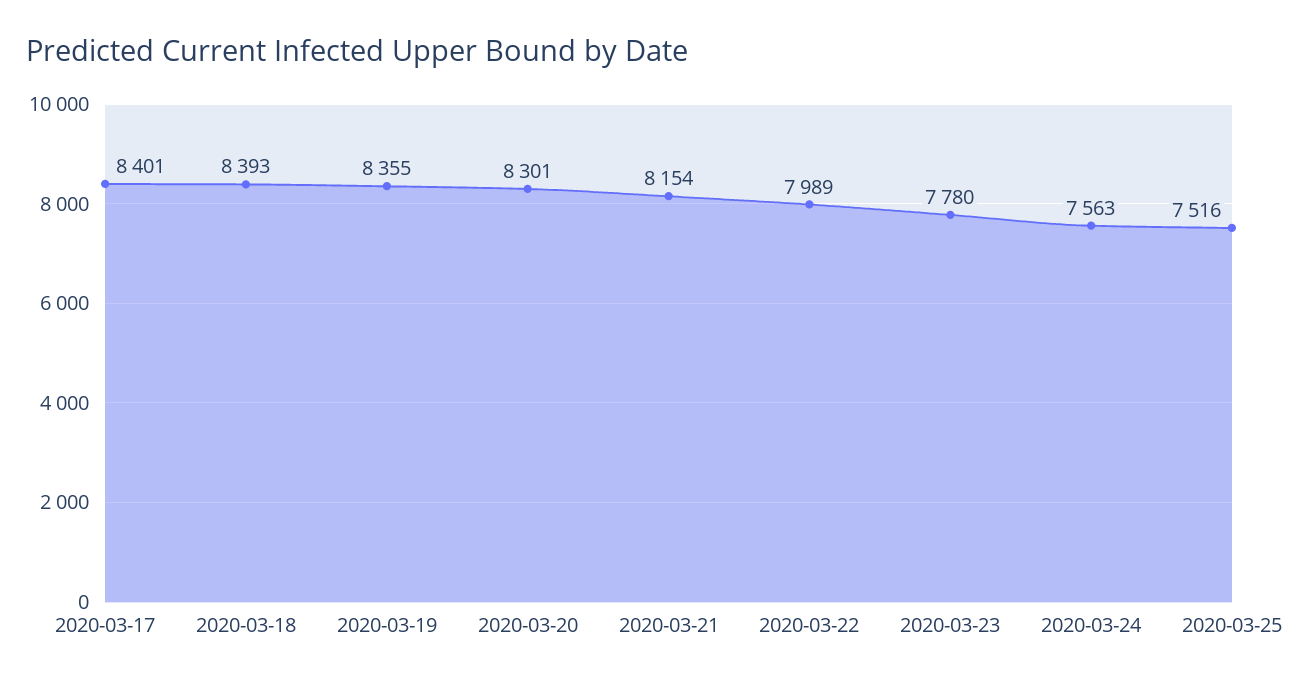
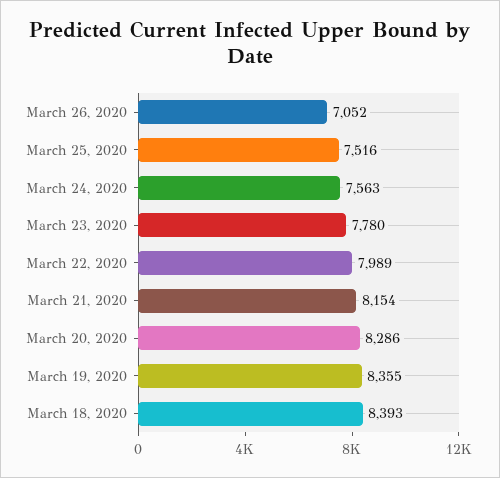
2020-03-17: 8401 -> none
2020-03-20: 8301 -> 8286
March 26, 2020: none -> 7052

